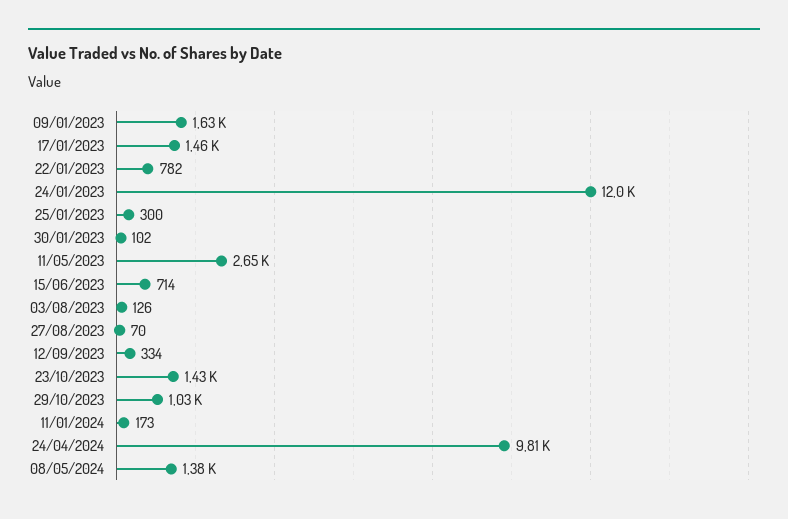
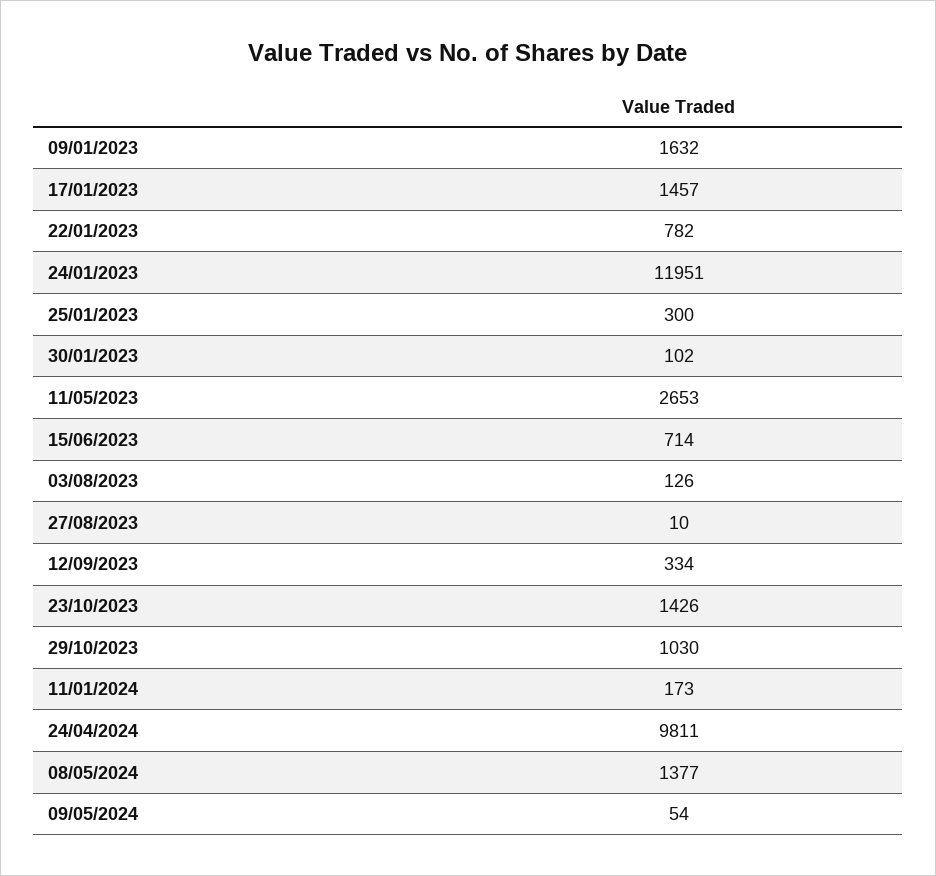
27/08/2023: 70 -> 10
09/05/2024: none -> 54

